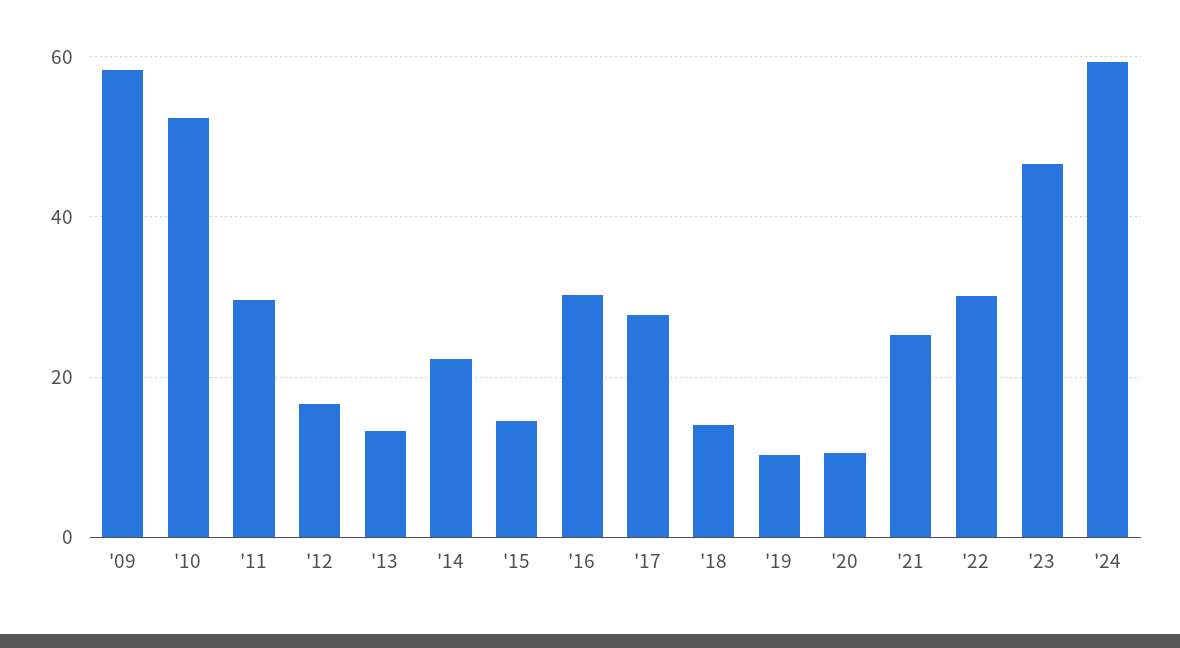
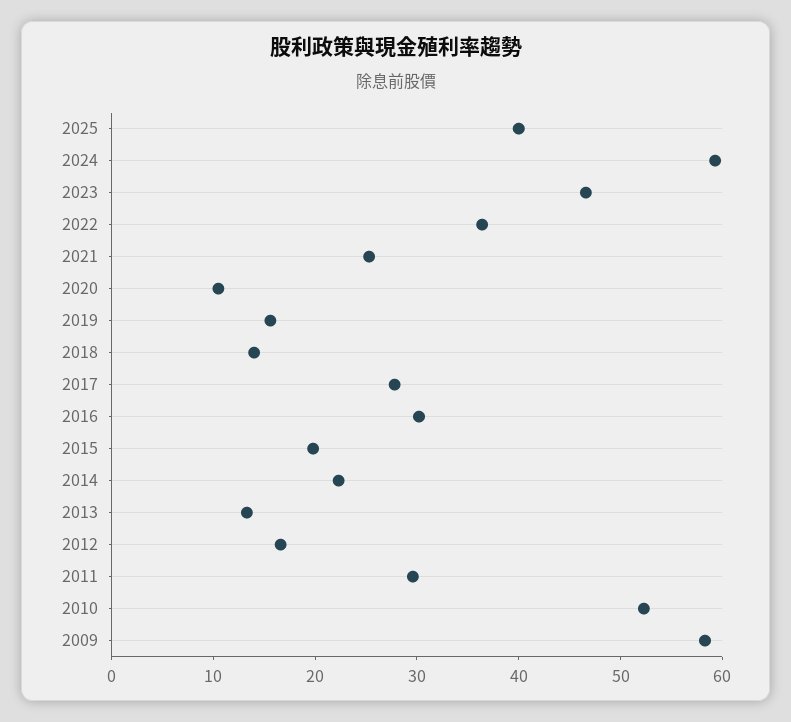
'15: 14 -> 20
'19: 10 -> 16
'22: 30 -> 36
2025: none -> 40

